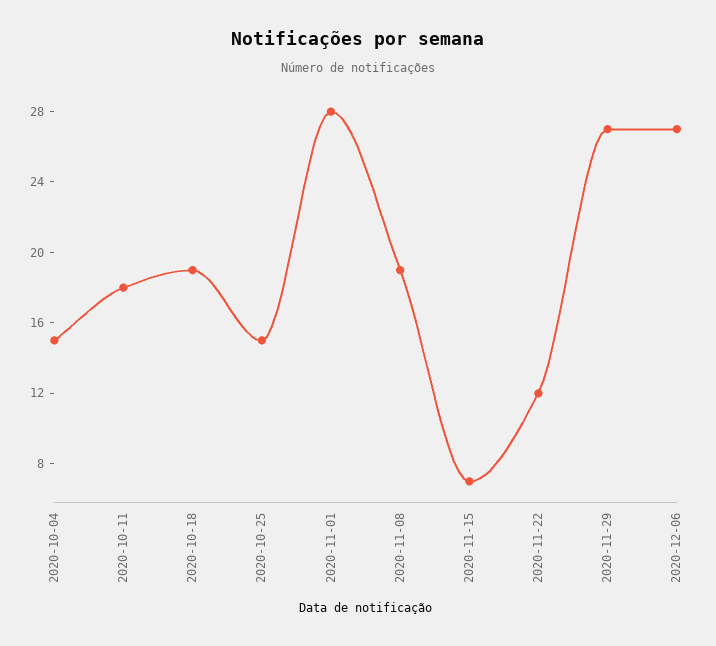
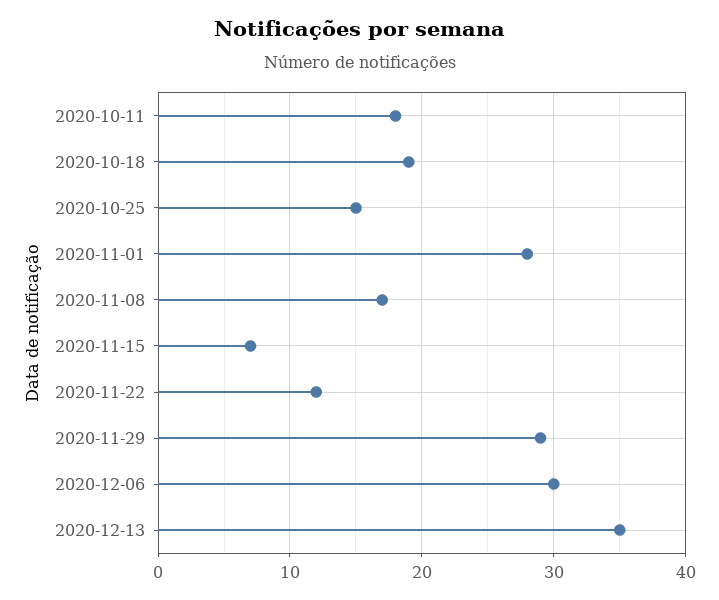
2020-10-04: 15 -> none
2020-11-08: 19 -> 17
2020-11-29: 27 -> 29
2020-12-06: 27 -> 30
2020-12-13: none -> 35

